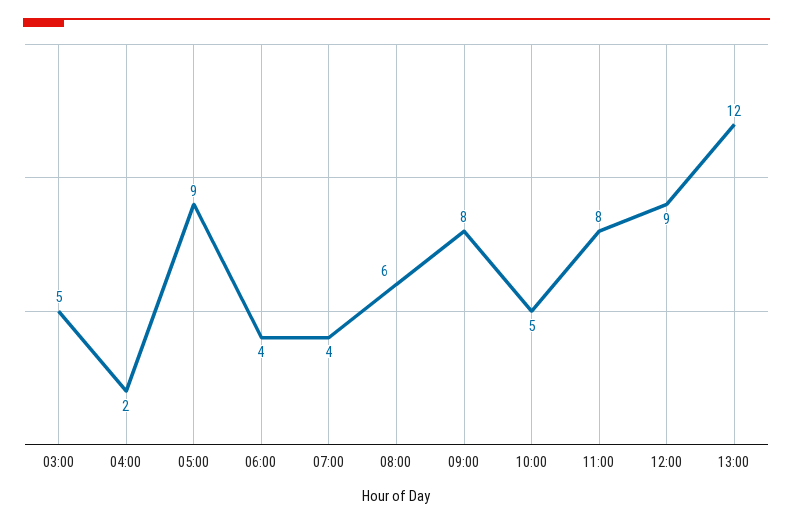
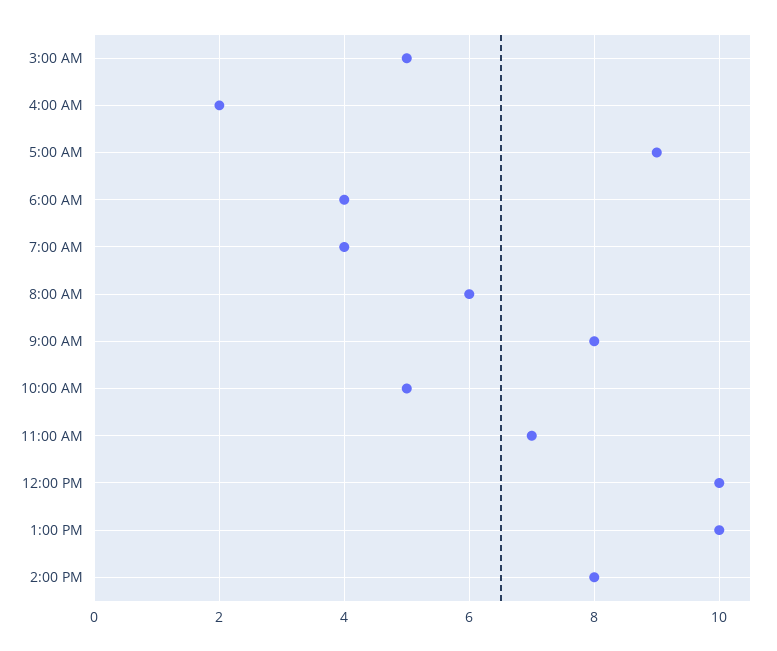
11:00: 8 -> 7
12:00: 9 -> 10
13:00: 12 -> 10
2:00 PM: none -> 8

